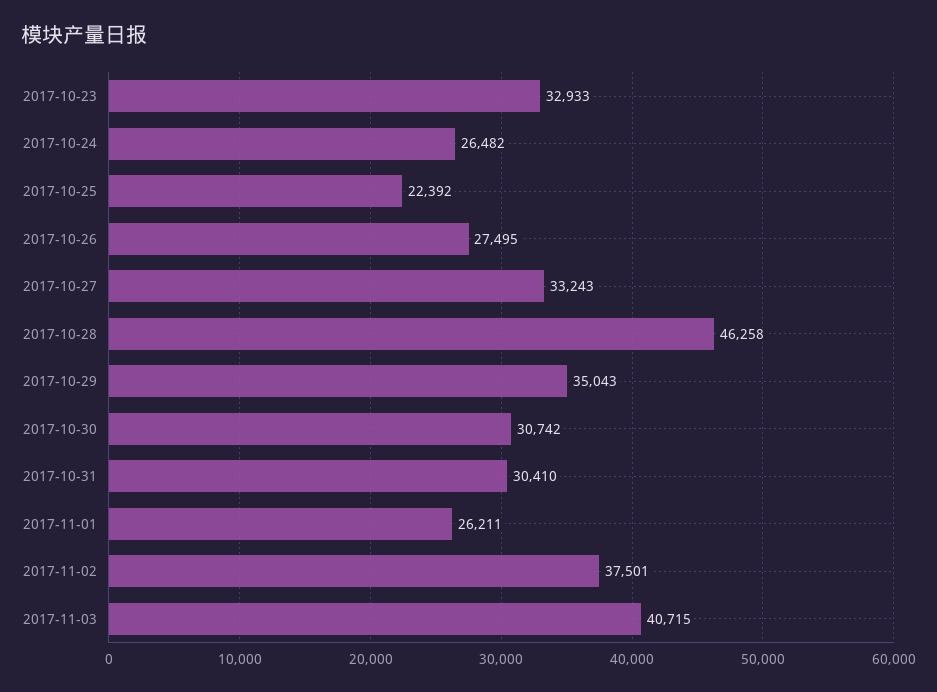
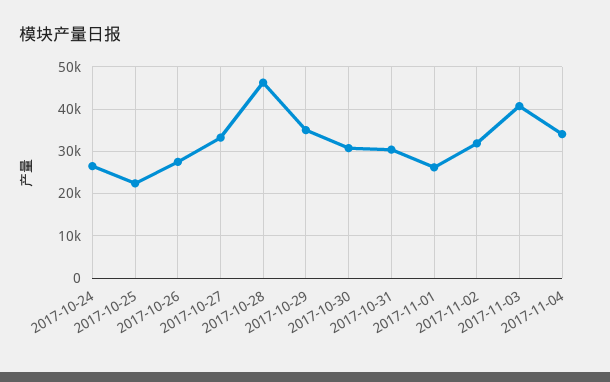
2017-10-23: 32933 -> none
2017-11-02: 37501 -> 32000
2017-11-04: none -> 34000

